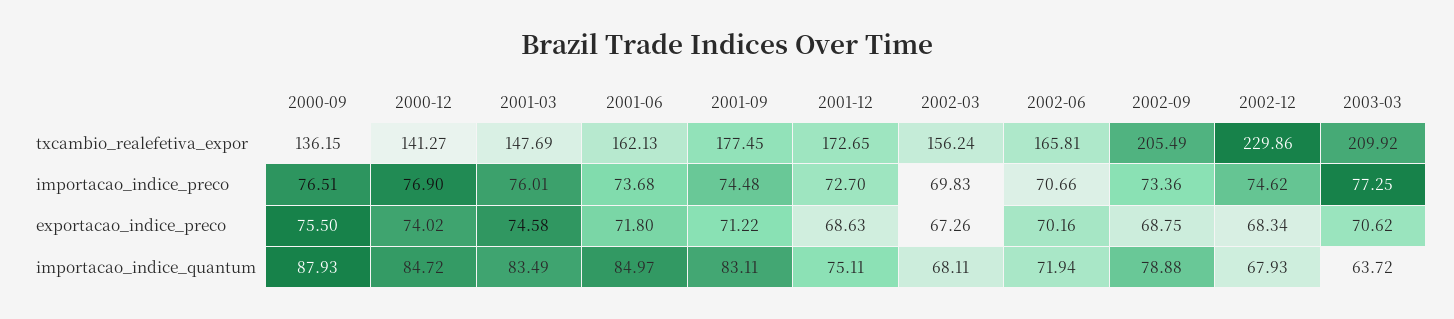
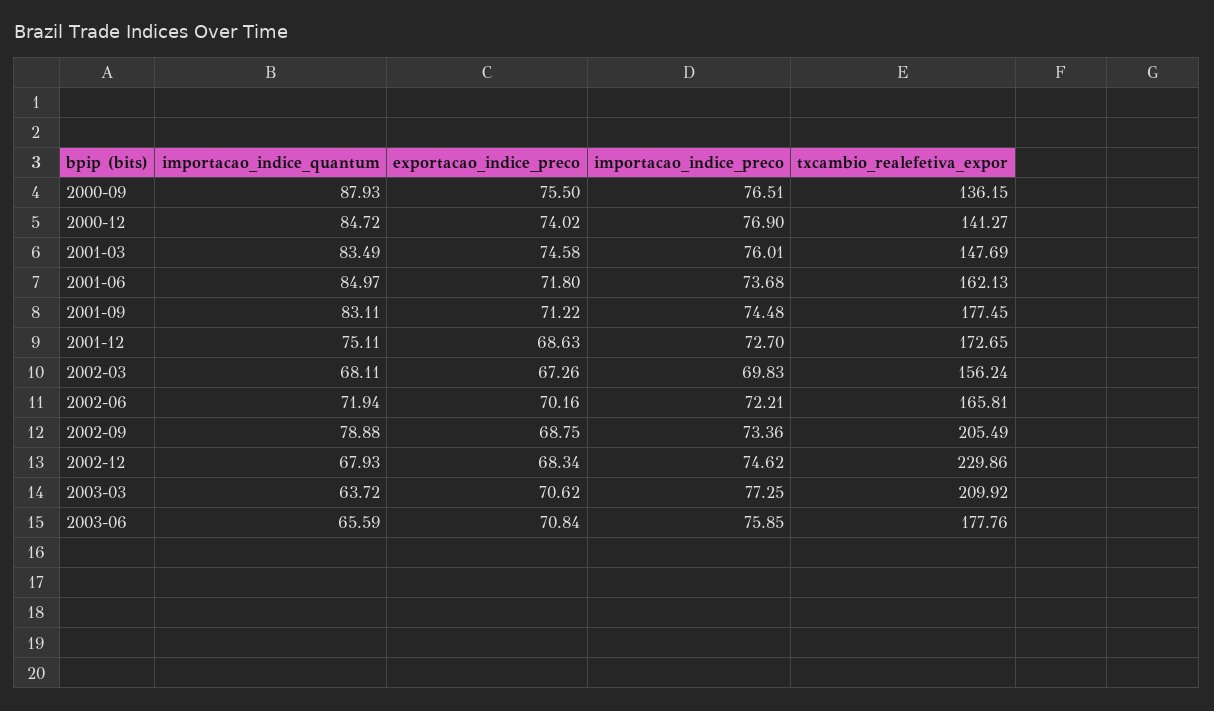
2002-06, importacao_indice_preco: 70.66 -> 72.21
2003-06, importacao_indice_quantum: none -> 65.59
2003-06, exportacao_indice_preco: none -> 70.84
2003-06, importacao_indice_preco: none -> 75.85
2003-06, txcambio_realefetiva_expor: none -> 177.76

